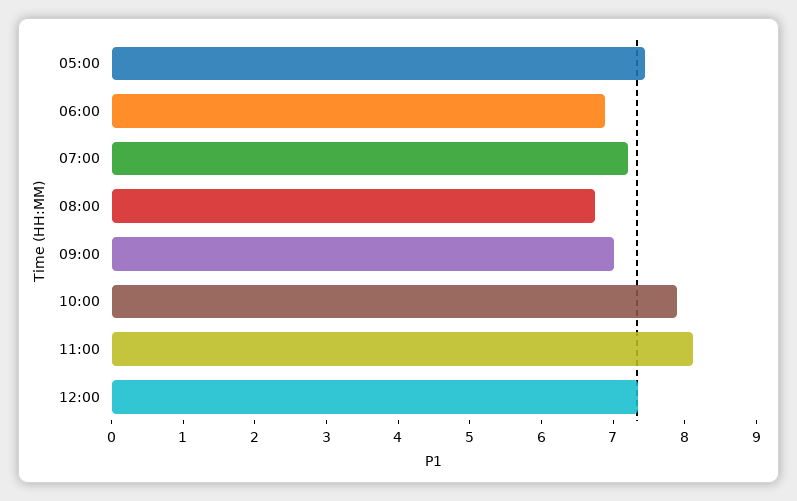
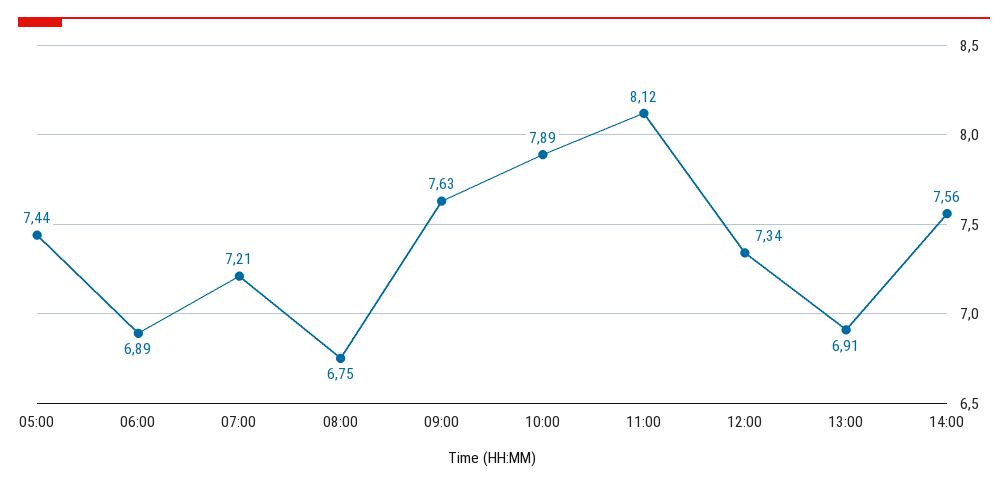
09:00: 7 -> 7.63
13:00: none -> 6.91
14:00: none -> 7.56

